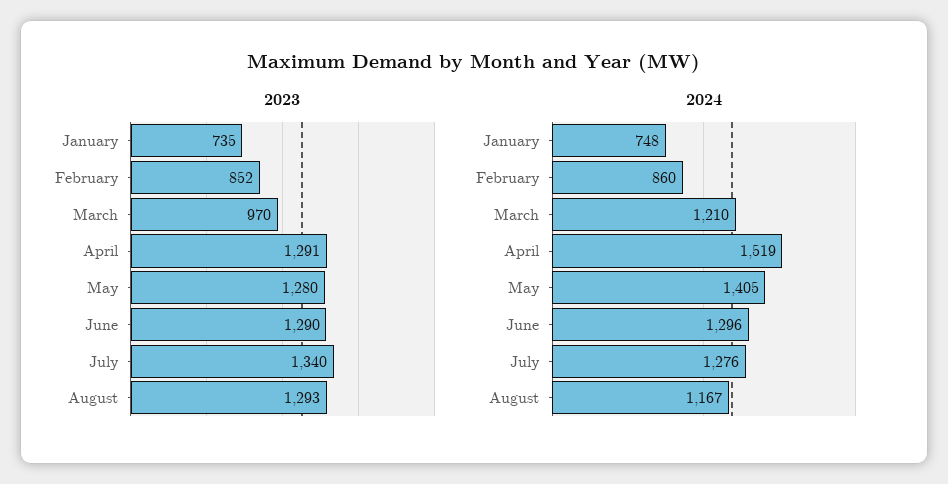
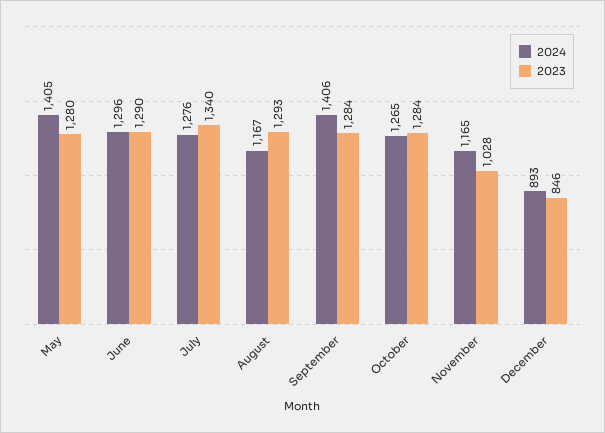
2023, January: 735 -> none
2023, February: 852 -> none
2023, March: 970 -> none
2023, April: 1291 -> none
2024, January: 748 -> none
2024, February: 860 -> none
2024, March: 1210 -> none
2024, April: 1519 -> none
2024, September: none -> 1406
2023, September: none -> 1284
2024, October: none -> 1265
2023, October: none -> 1284
2024, November: none -> 1165
2023, November: none -> 1028
2024, December: none -> 893
2023, December: none -> 846

